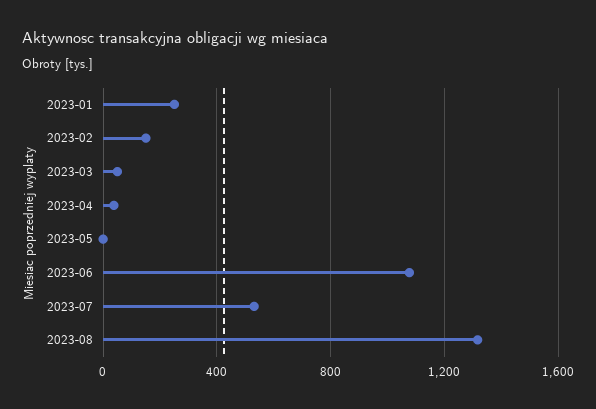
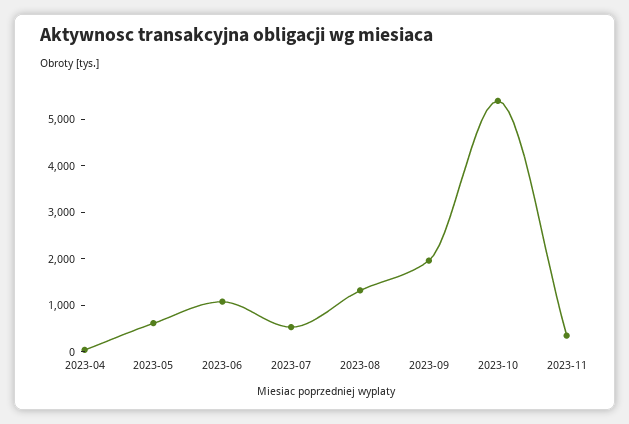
2023-01: 250 -> none
2023-02: 150 -> none
2023-03: 50 -> none
2023-05: 0 -> 600
2023-09: none -> 2000
2023-10: none -> 5400
2023-11: none -> 400

